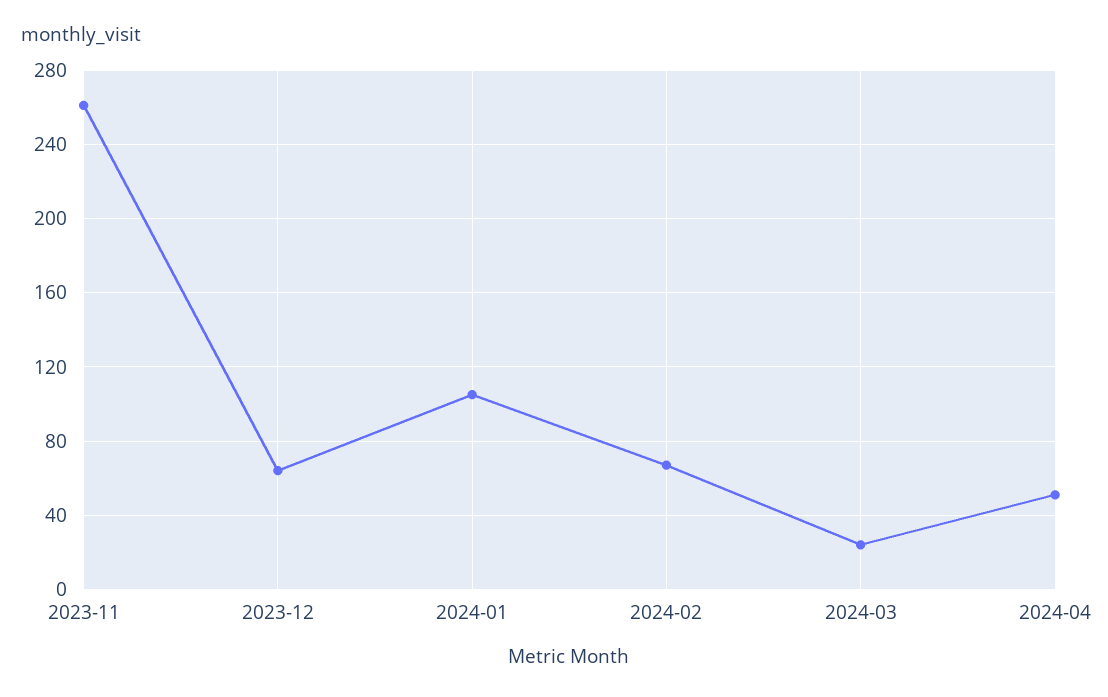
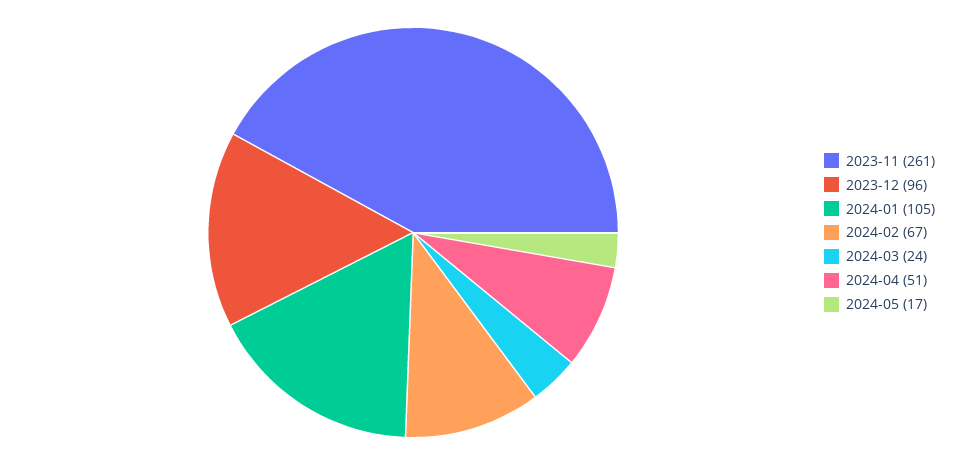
2023-12: 65 -> 96
2024-05: none -> 17

